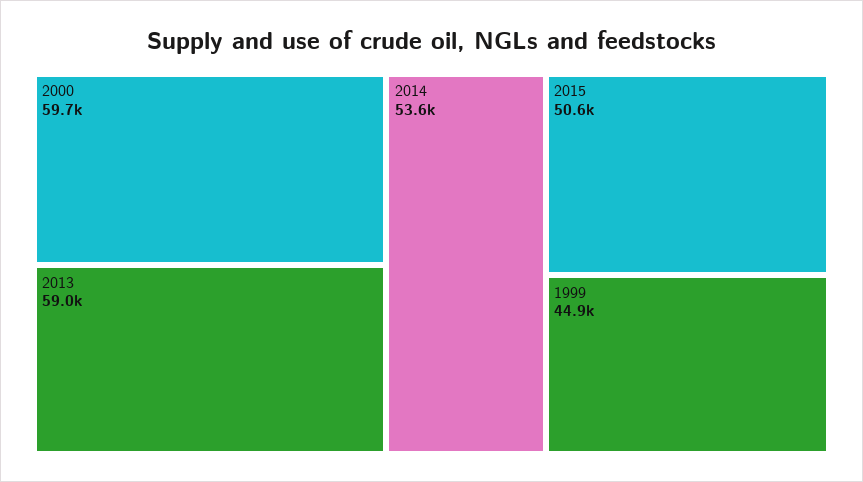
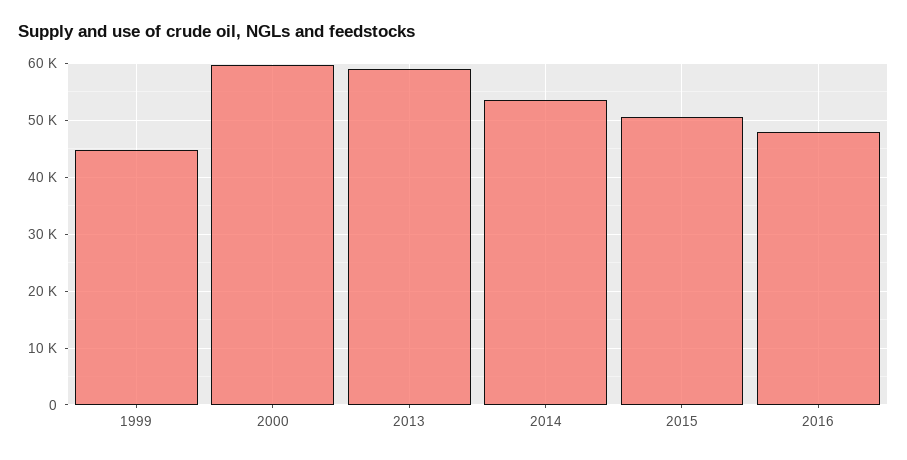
2016: none -> 48000

